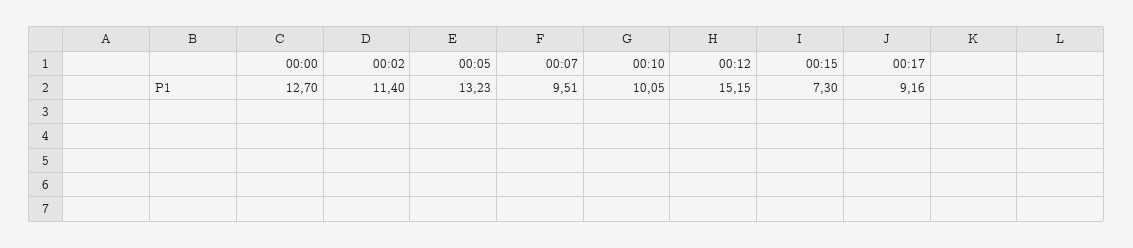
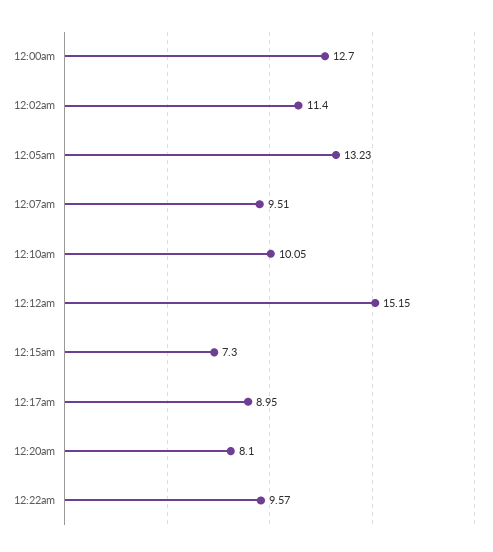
00:17: 9.16 -> 8.95
12:20am: none -> 8.1
12:22am: none -> 9.57

